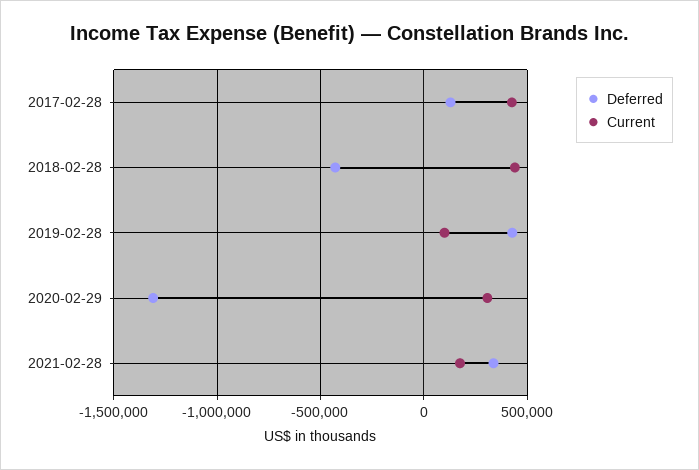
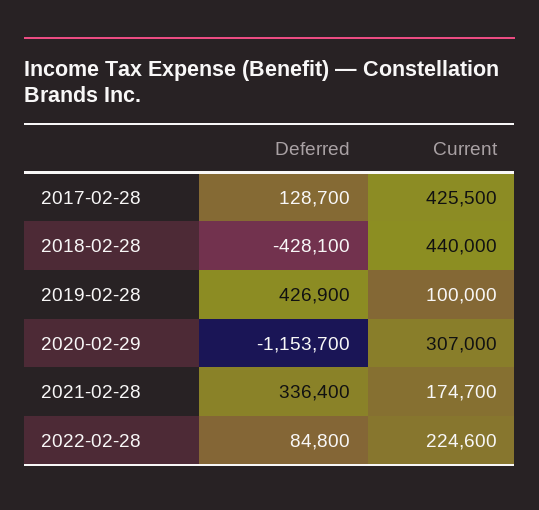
Deferred, 2020-02-29: -1300000 -> -1153700
Deferred, 2022-02-28: none -> 84800
Current, 2022-02-28: none -> 224600

